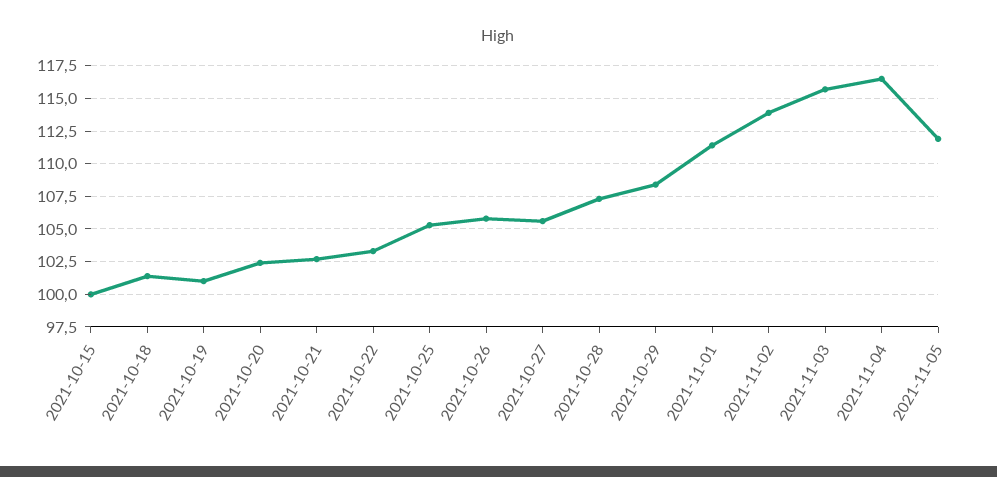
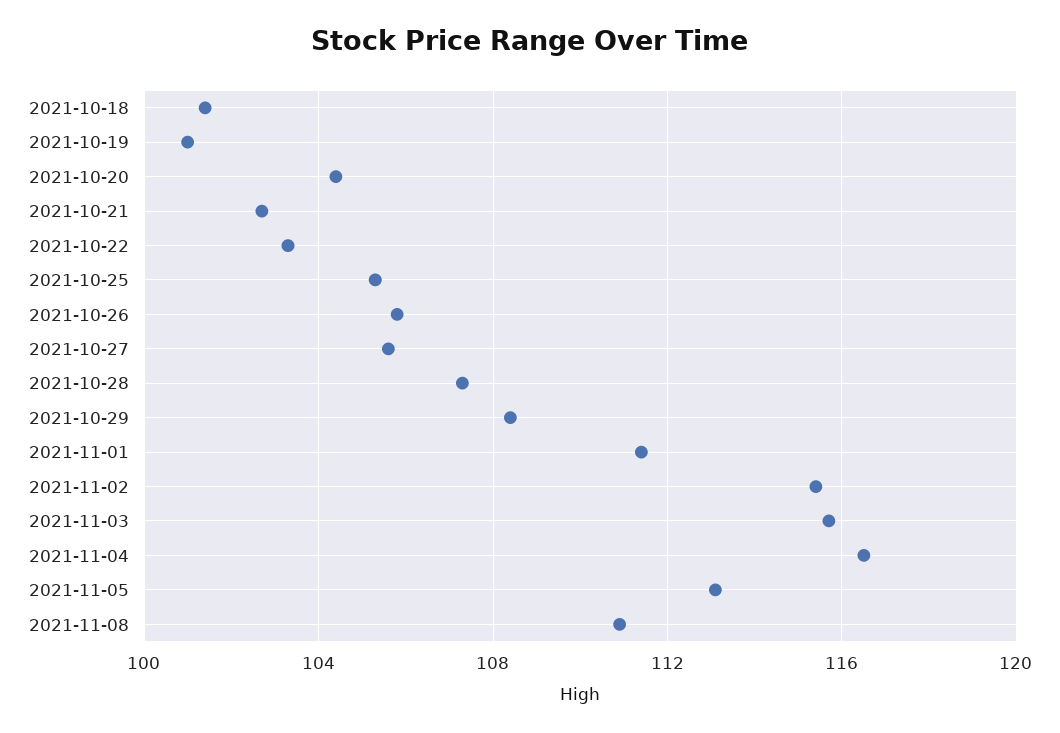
2021-10-15: 100 -> none
2021-10-20: 102.5 -> 104.5
2021-11-02: 114 -> 115.5
2021-11-05: 112 -> 113
2021-11-08: none -> 111

